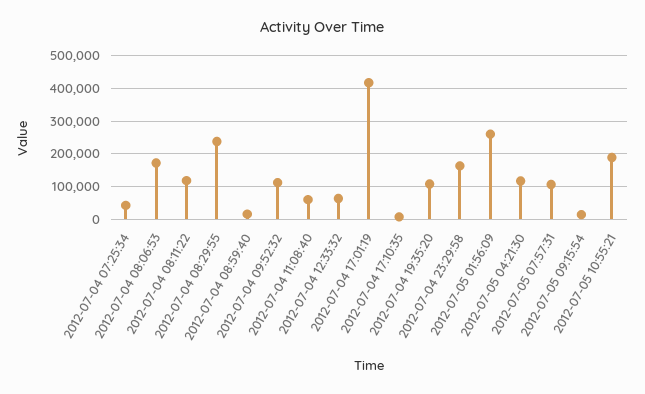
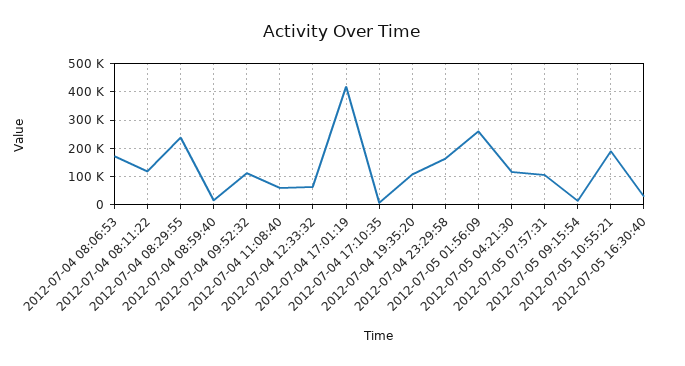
2012-07-04 07:25:34: 40000 -> none
2012-07-05 16:30:40: none -> 25000

